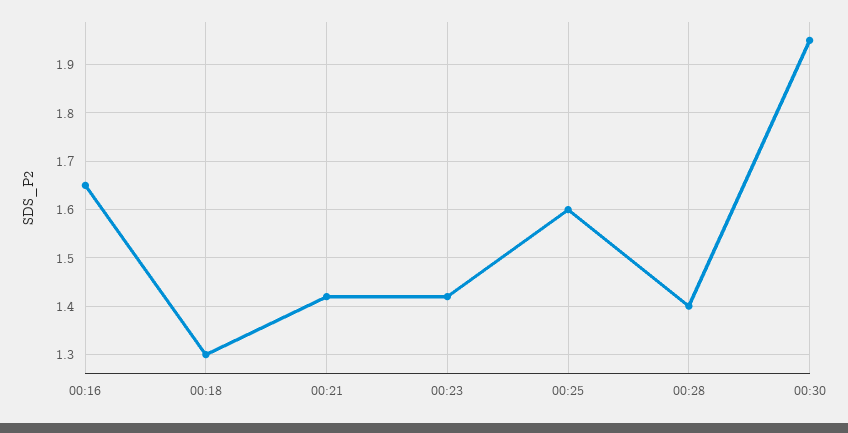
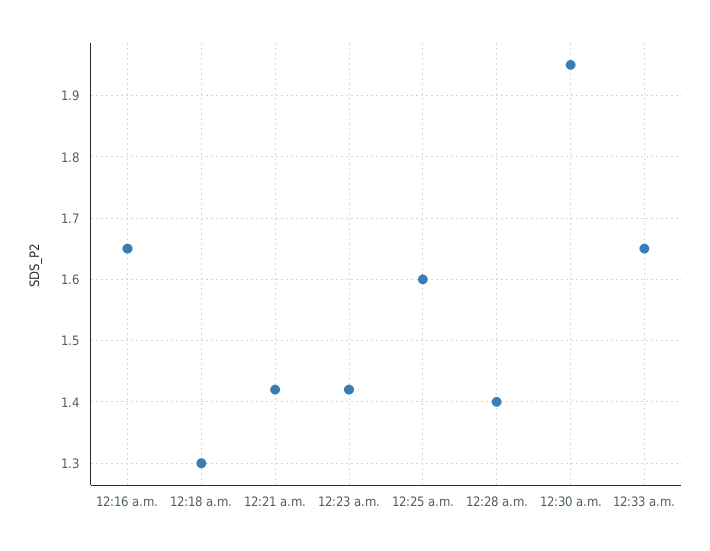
12:33 a.m.: none -> 1.65

